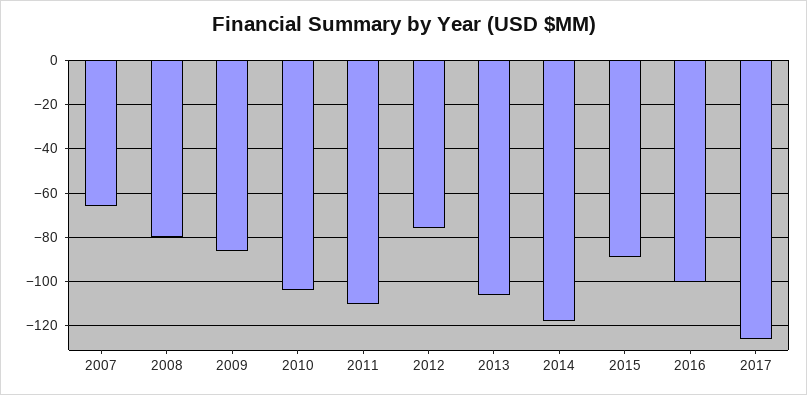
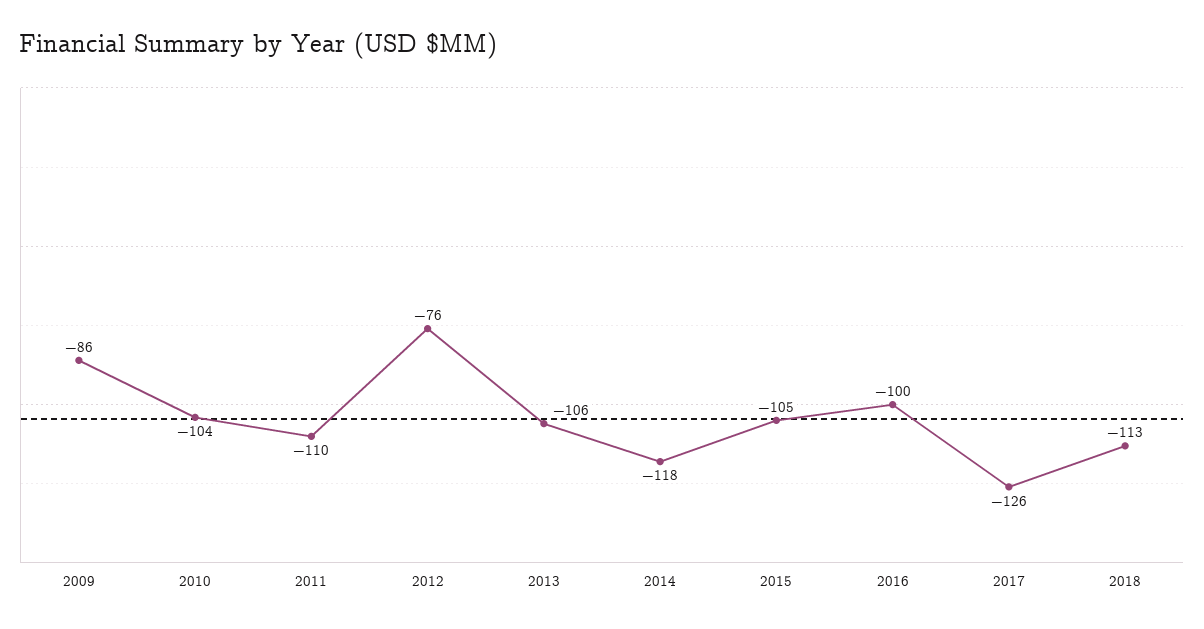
2007: -65 -> none
2008: -80 -> none
2015: -90 -> -105
2018: none -> -113

